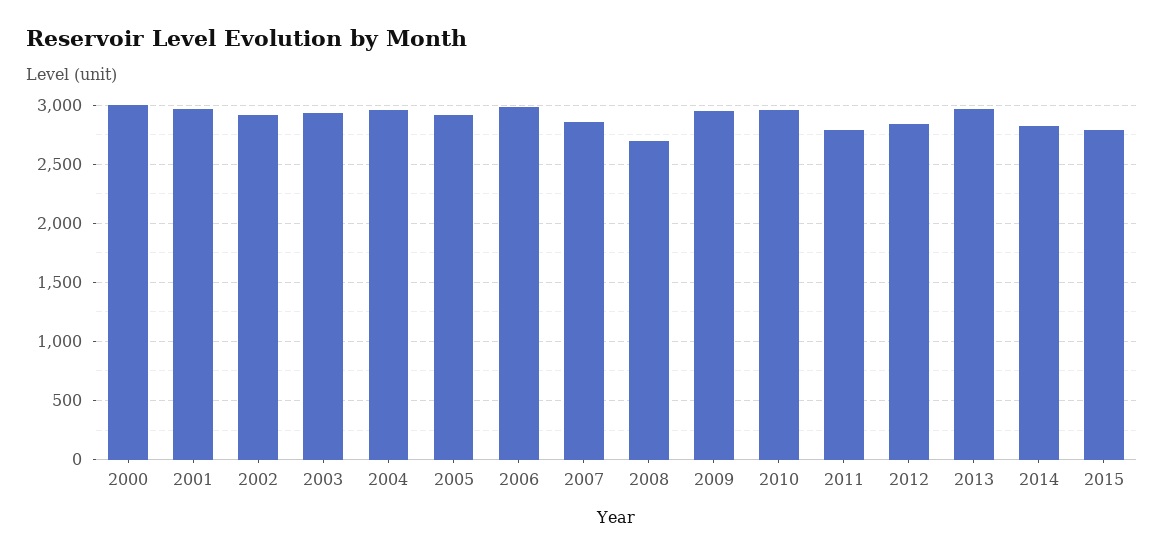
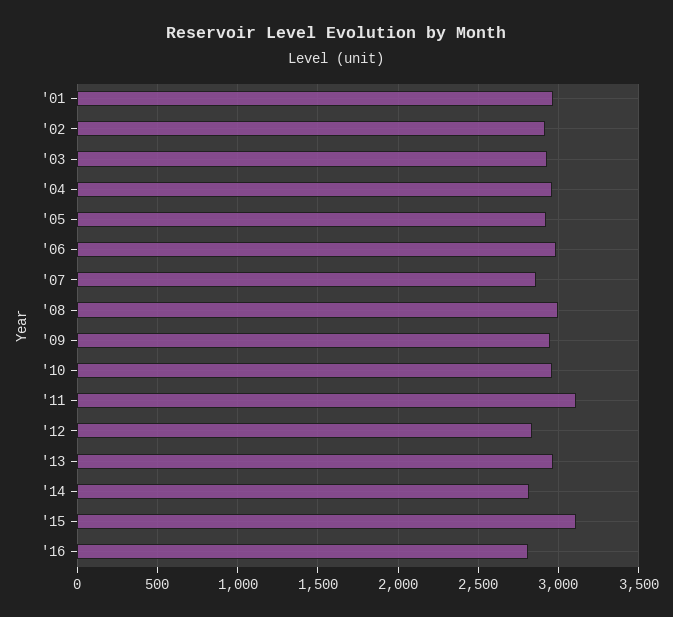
2000: 3000 -> none
2008: 2700 -> 3000
2011: 2800 -> 3100
2015: 2800 -> 3100
'16: none -> 2800

